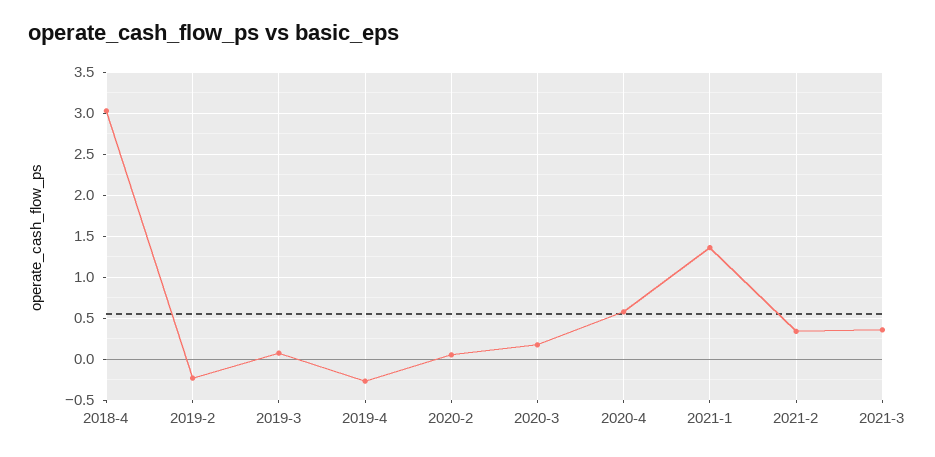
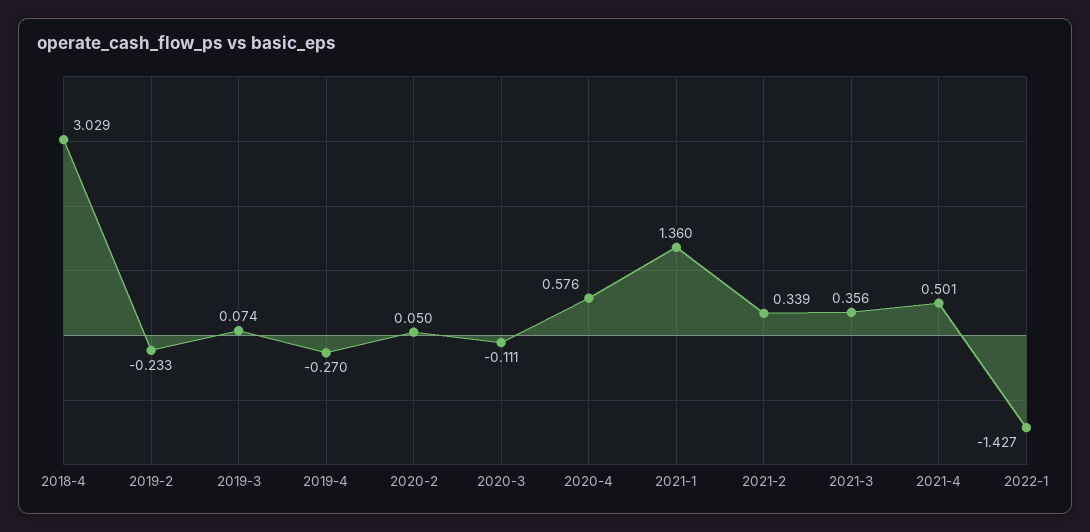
2020-3: 0.2 -> -0.111
2021-4: none -> 0.501
2022-1: none -> -1.427

